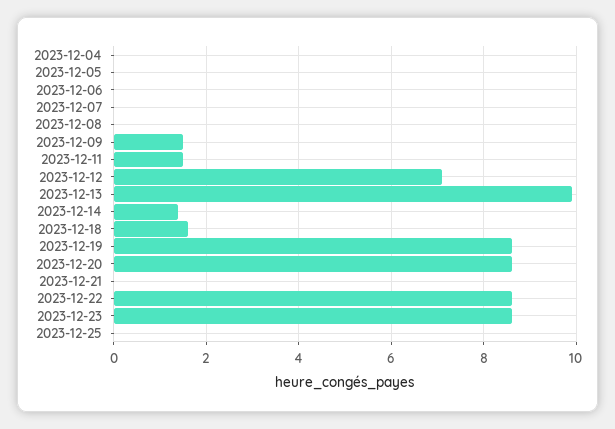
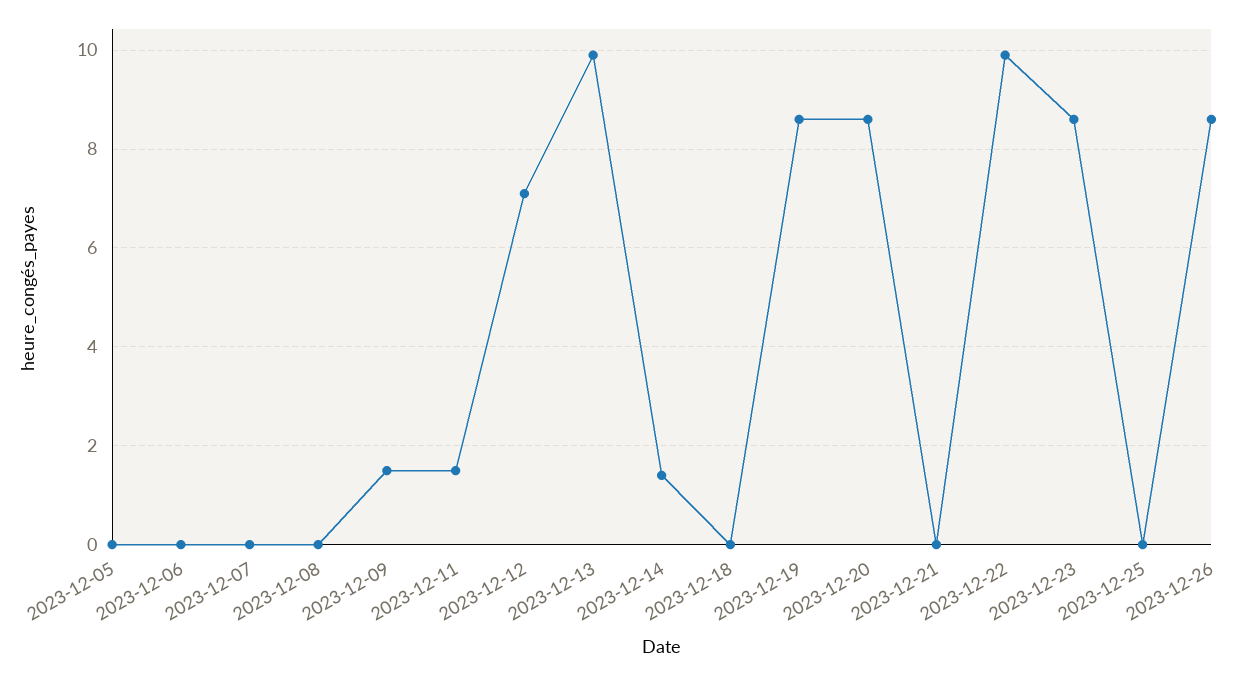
2023-12-04: 0 -> none
2023-12-18: 1.5 -> 0
2023-12-22: 8.5 -> 10
2023-12-26: none -> 8.5

